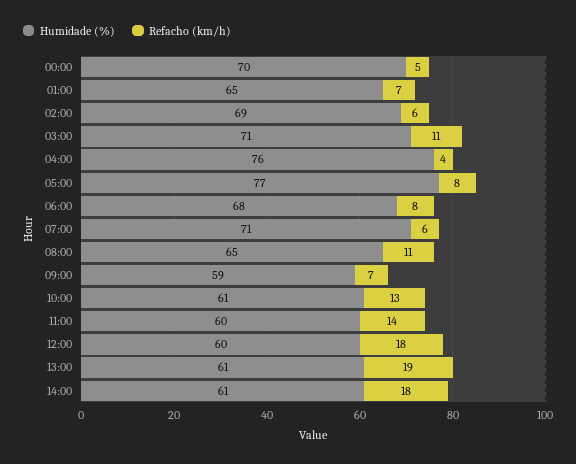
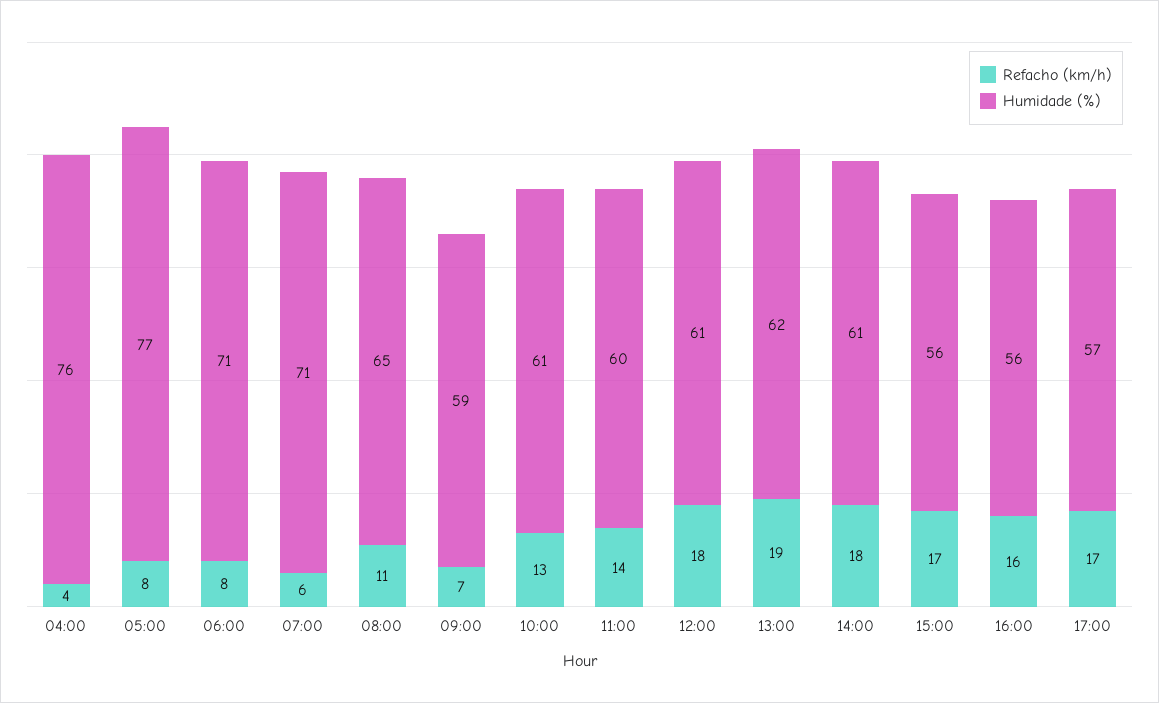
Humidade (%), 00:00: 70 -> none
Refacho (km/h), 00:00: 5 -> none
Humidade (%), 01:00: 65 -> none
Refacho (km/h), 01:00: 7 -> none
Humidade (%), 02:00: 69 -> none
Refacho (km/h), 02:00: 6 -> none
Humidade (%), 03:00: 71 -> none
Refacho (km/h), 03:00: 11 -> none
Humidade (%), 06:00: 68 -> 71
Humidade (%), 12:00: 60 -> 61
Humidade (%), 13:00: 61 -> 62
Refacho (km/h), 15:00: none -> 17
Humidade (%), 15:00: none -> 56
Refacho (km/h), 16:00: none -> 16
Humidade (%), 16:00: none -> 56
Refacho (km/h), 17:00: none -> 17
Humidade (%), 17:00: none -> 57

